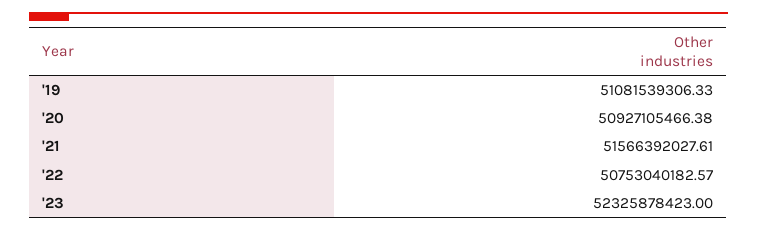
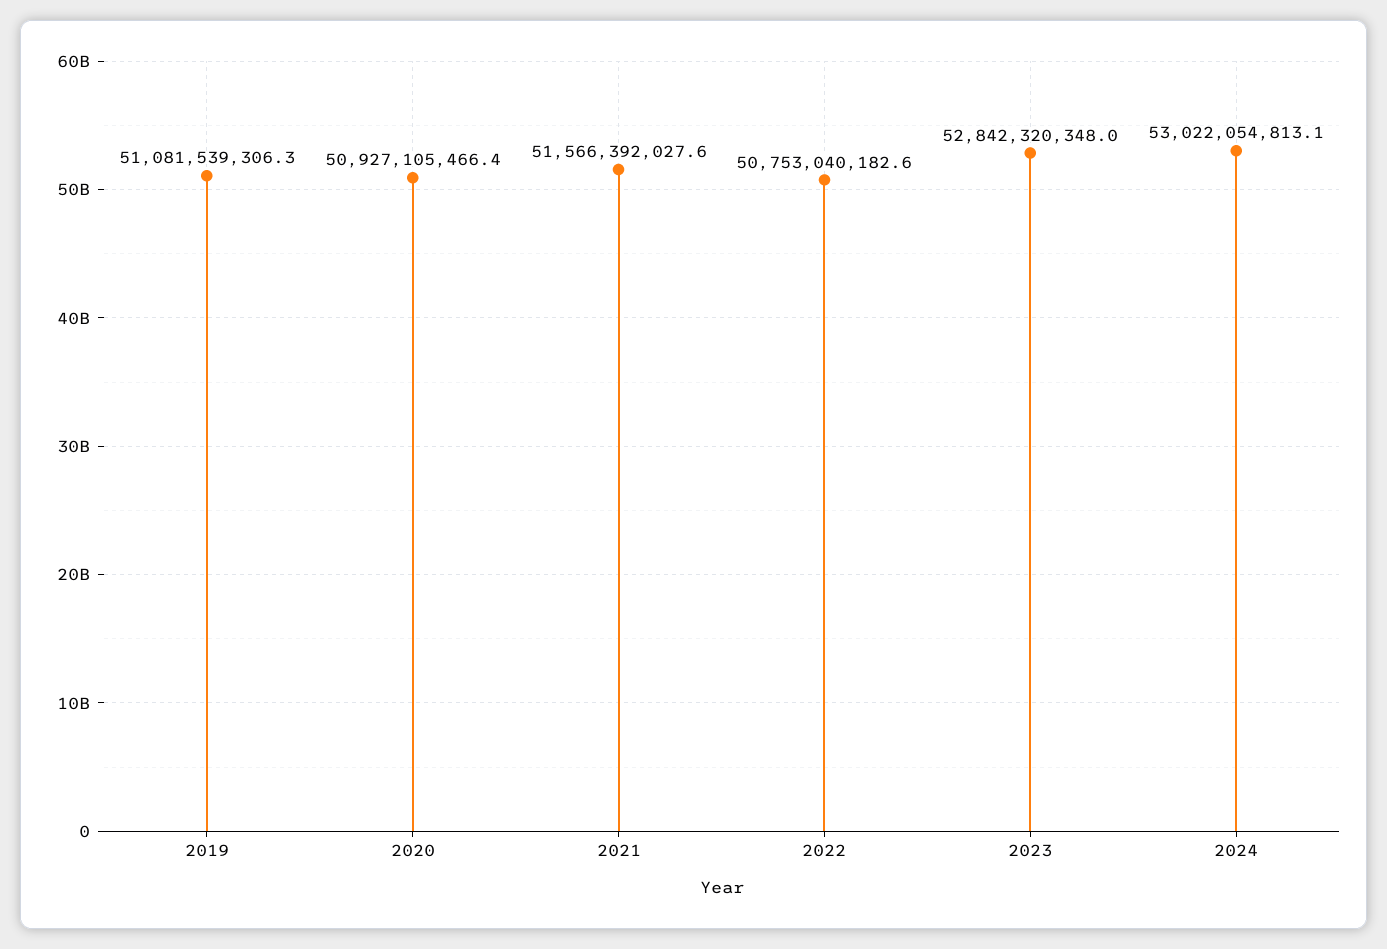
'23: 52325878423 -> 52842320348
2024: none -> 53022054813.1

